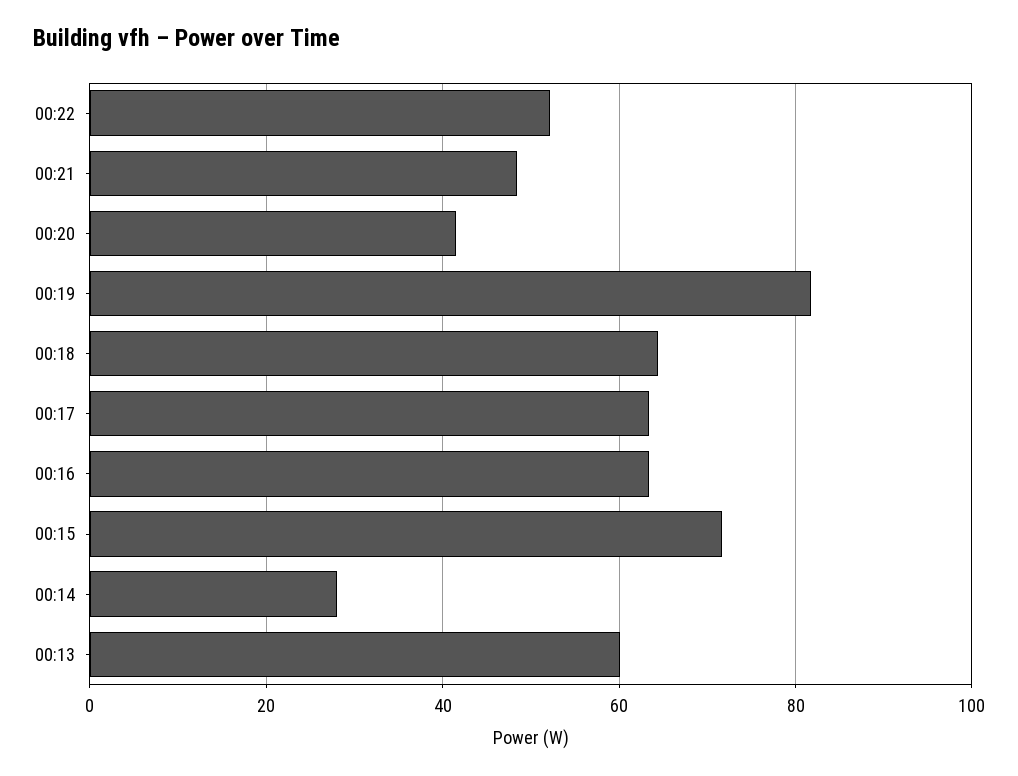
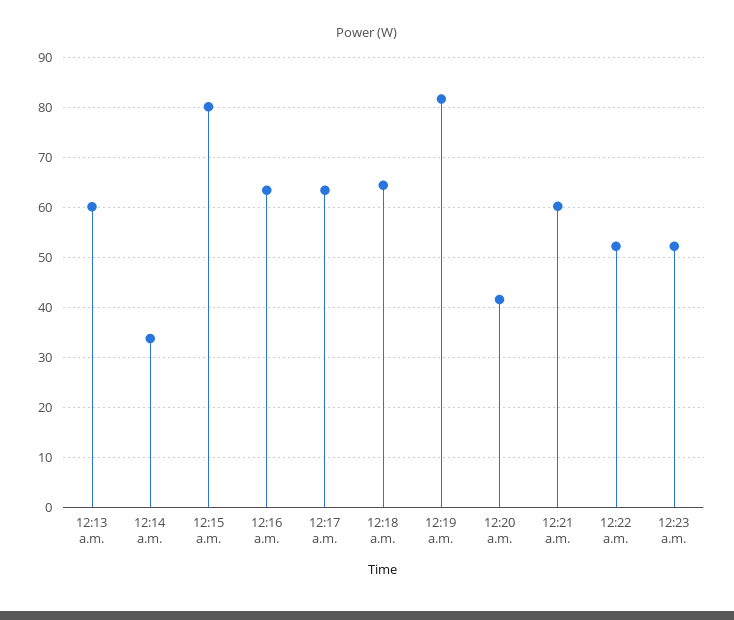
00:21: 48 -> 60
00:15: 72 -> 80
00:14: 28 -> 34
12:23 a.m.: none -> 52

